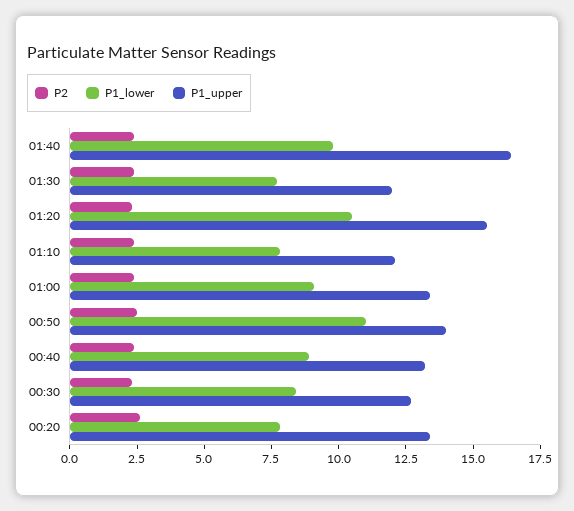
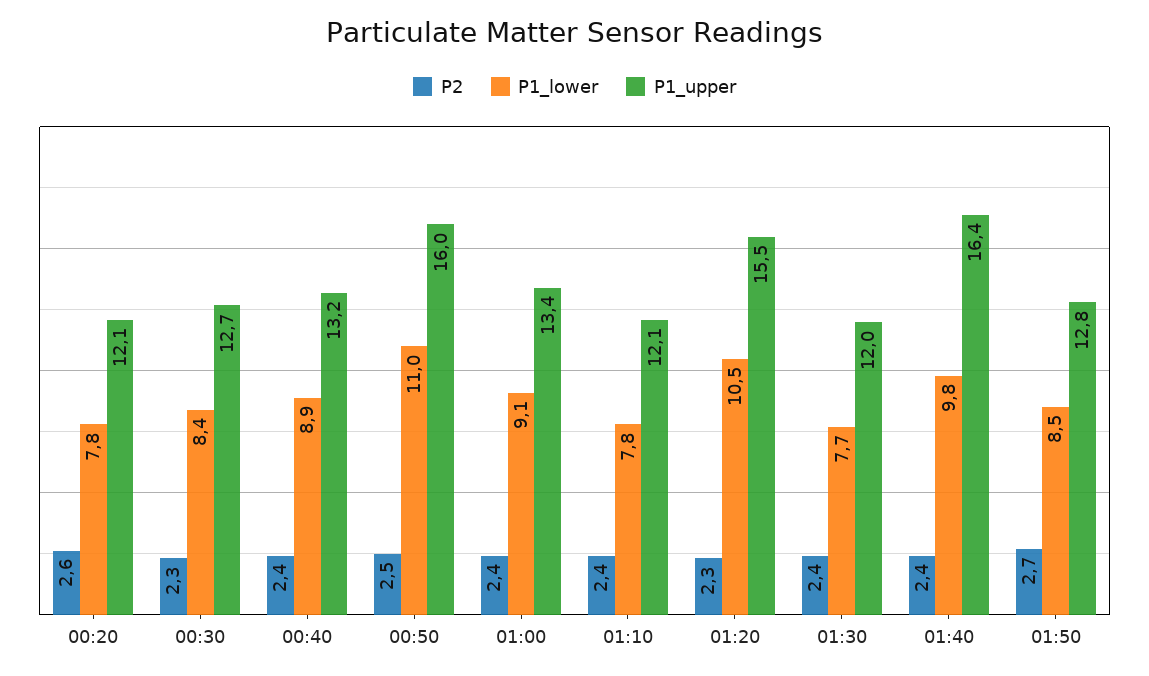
P1_upper, 00:50: 14 -> 16
P1_upper, 00:20: 13.5 -> 12.1
P2, 01:50: none -> 2.7
P1_lower, 01:50: none -> 8.5
P1_upper, 01:50: none -> 12.8

